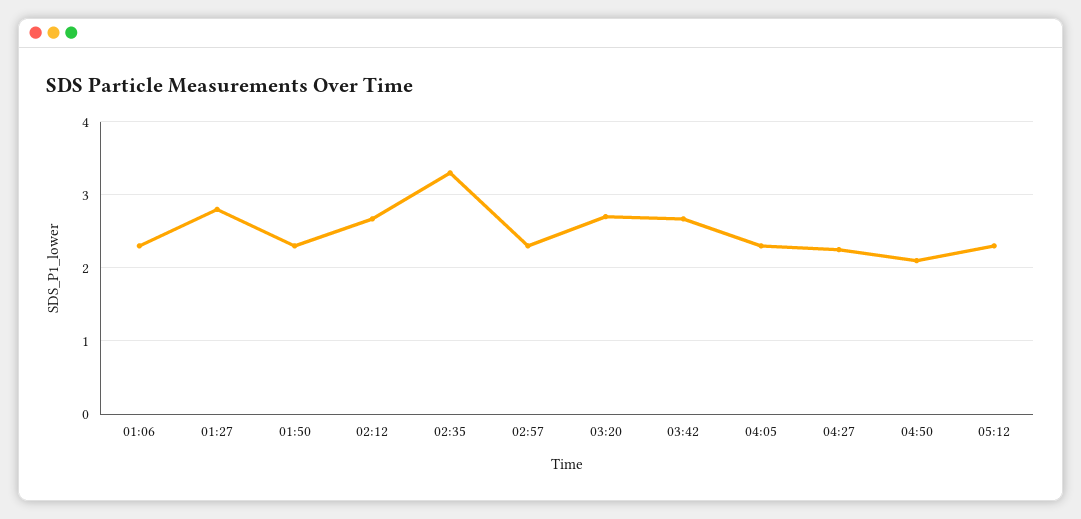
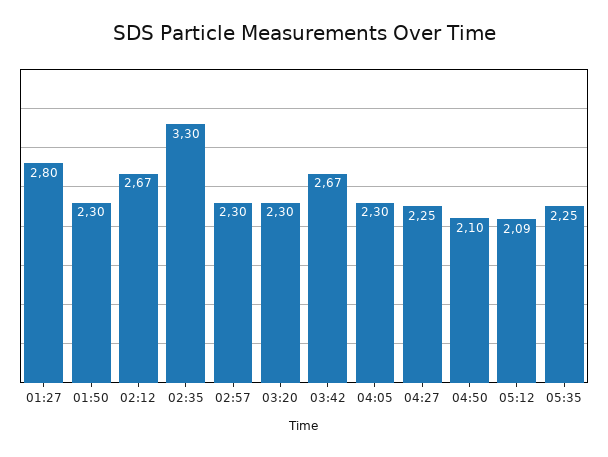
01:06: 2.3 -> none
03:20: 2.7 -> 2.3
05:12: 2.3 -> 2.09
05:35: none -> 2.25

